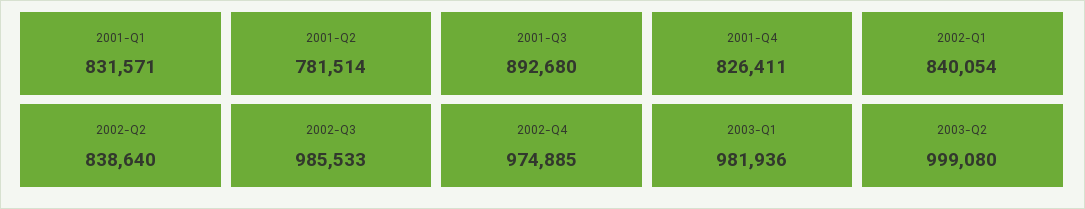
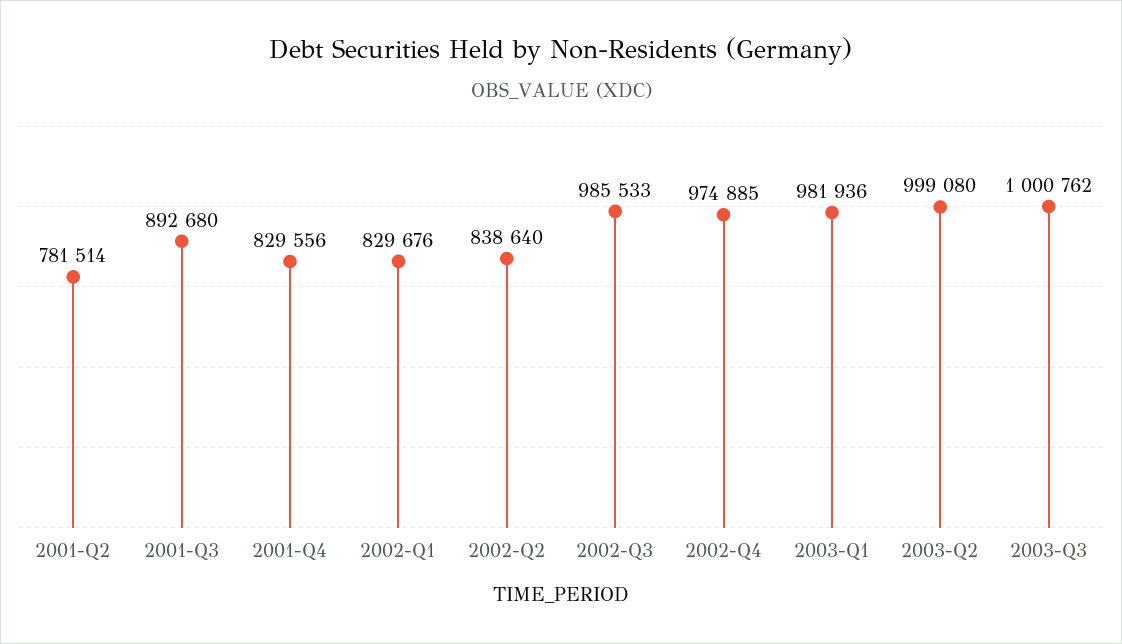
2001-Q1: 831571 -> none
2001-Q4: 826411 -> 829556
2002-Q1: 840054 -> 829676
2003-Q3: none -> 1000762

